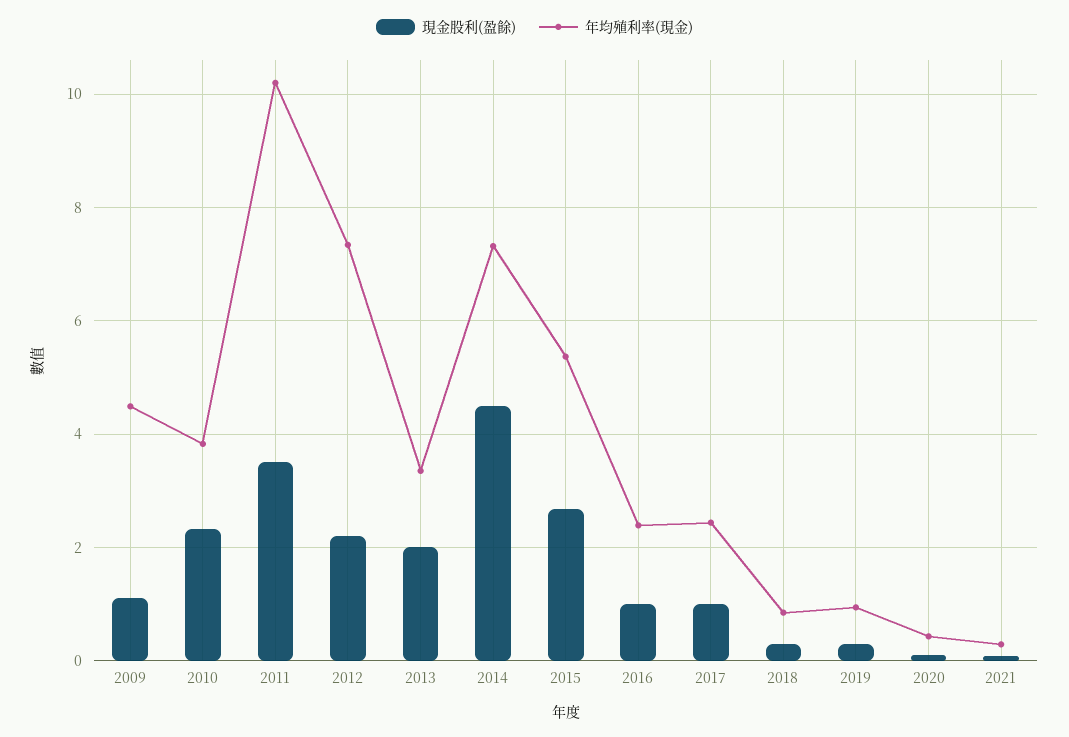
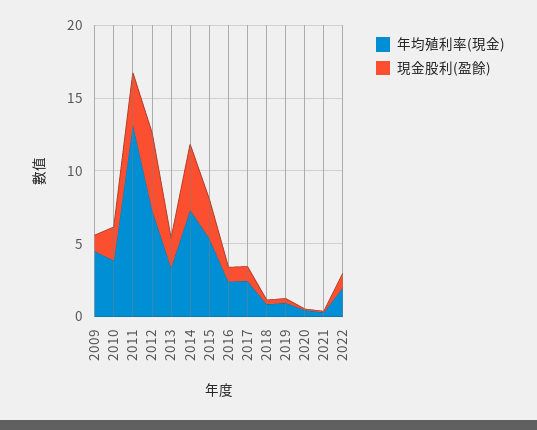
年均殖利率(現金), 2011: 10.2 -> 13
現金股利(盈餘), 2012: 2.2 -> 5
年均殖利率(現金), 2022: none -> 2
現金股利(盈餘), 2022: none -> 1

